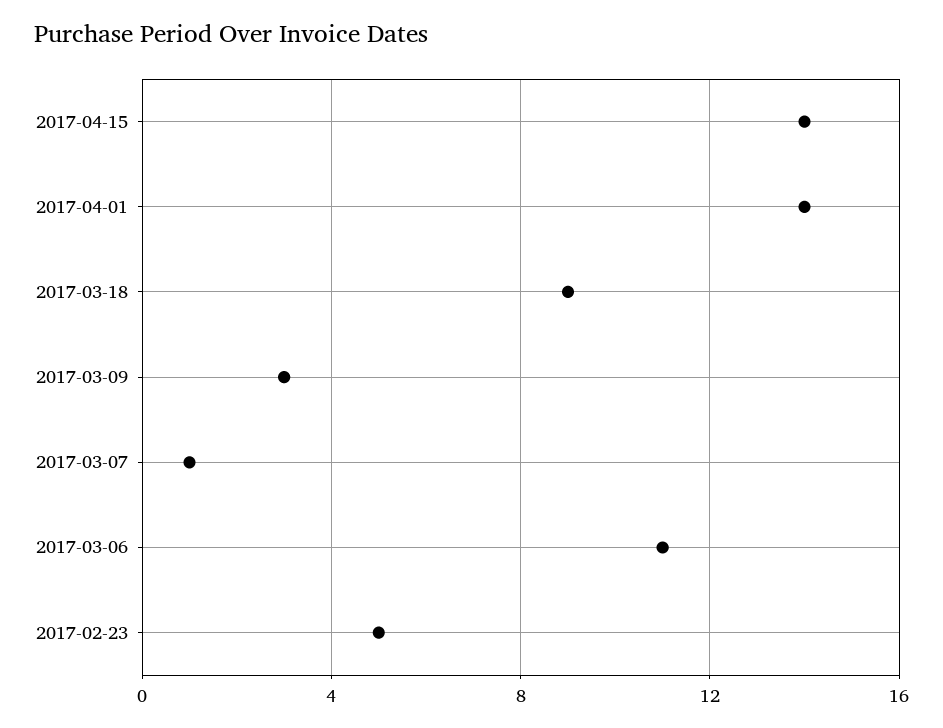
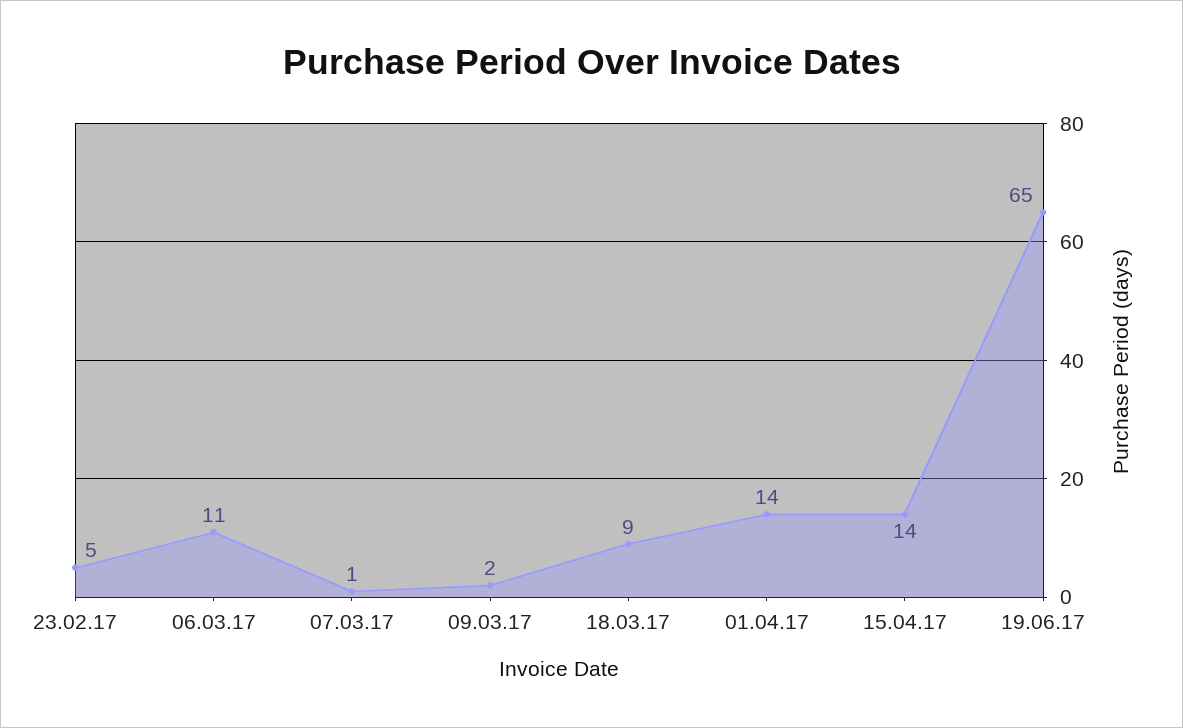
2017-03-09: 3 -> 2
19.06.17: none -> 65

